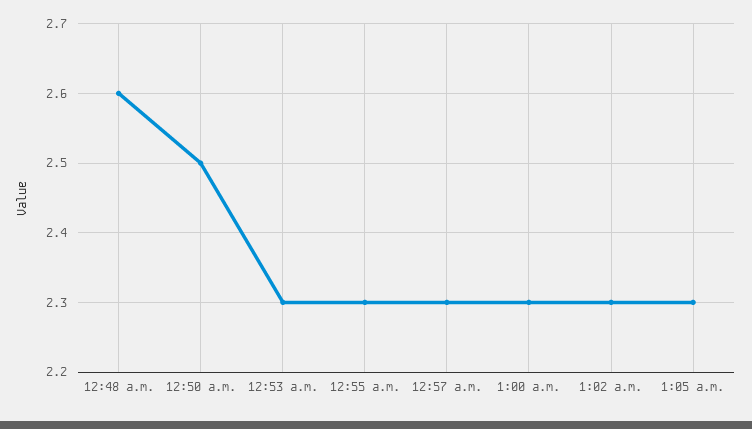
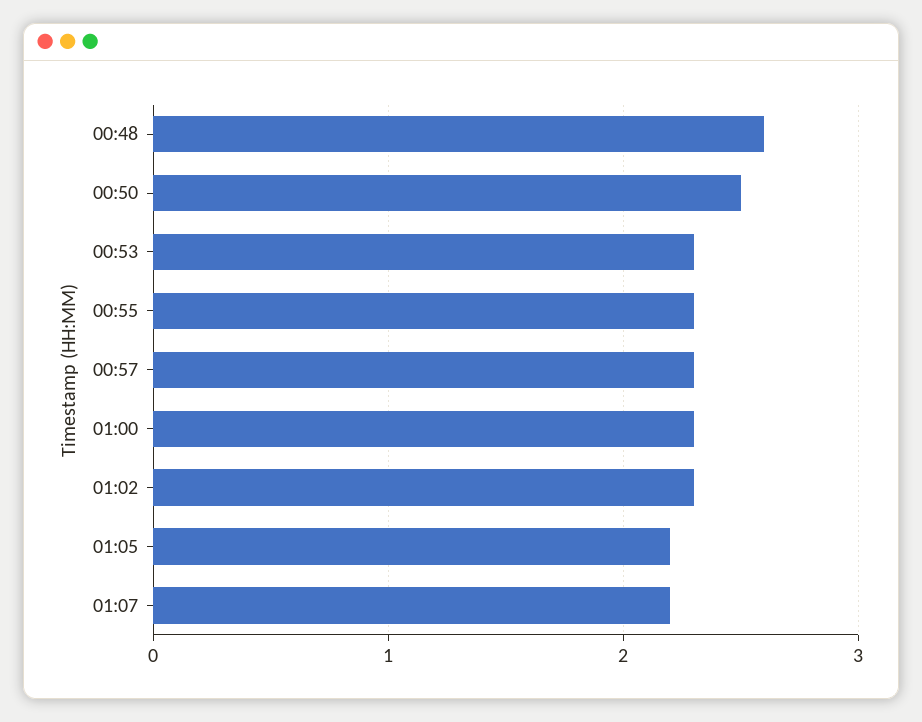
1:05 a.m.: 2.3 -> 2.2
01:07: none -> 2.2

